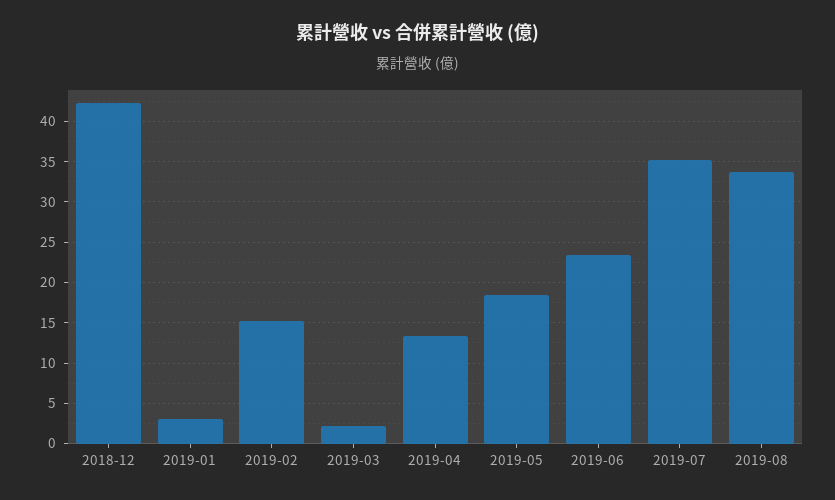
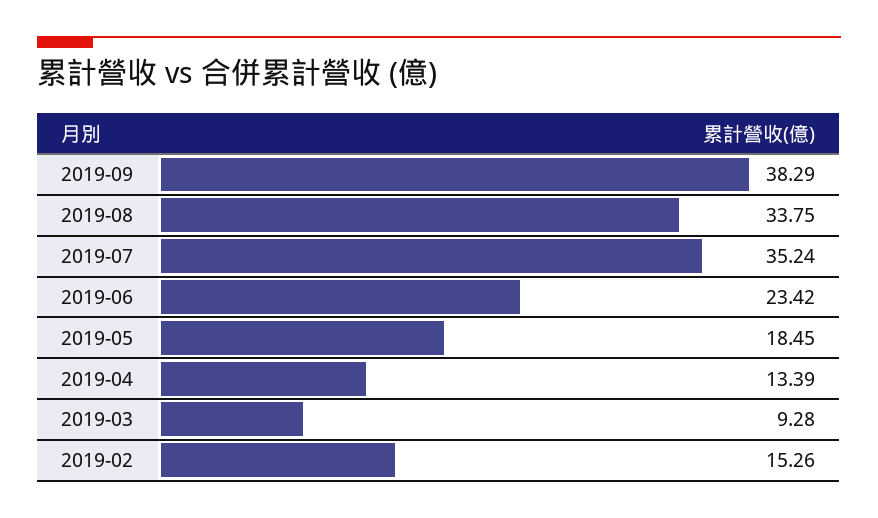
2018-12: 42 -> none
2019-01: 3 -> none
2019-03: 2 -> 9.28
2019-09: none -> 38.29

